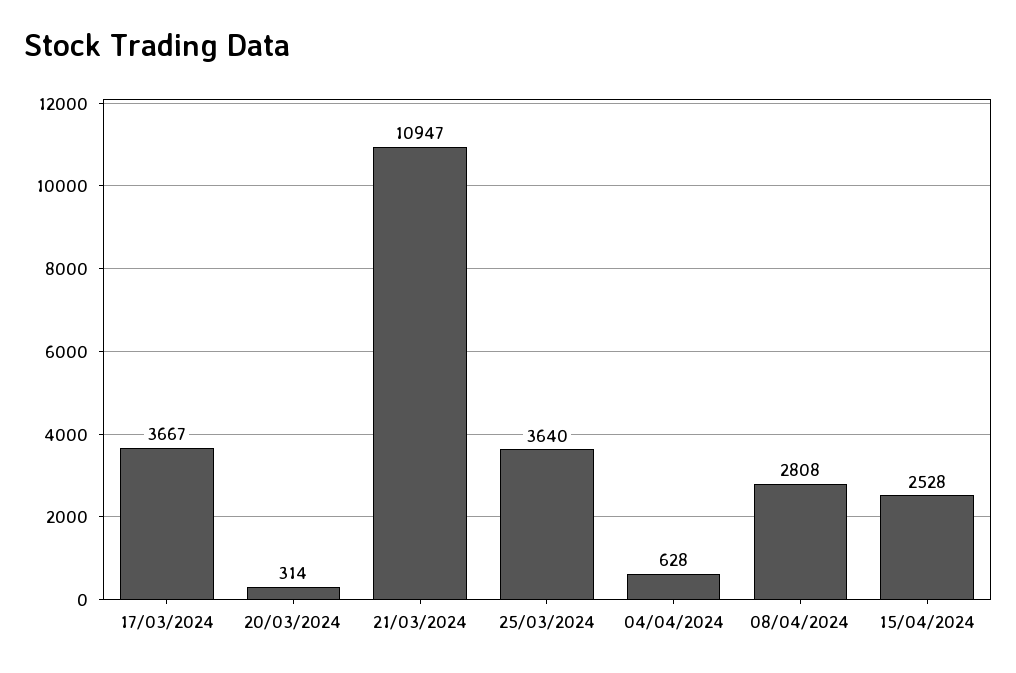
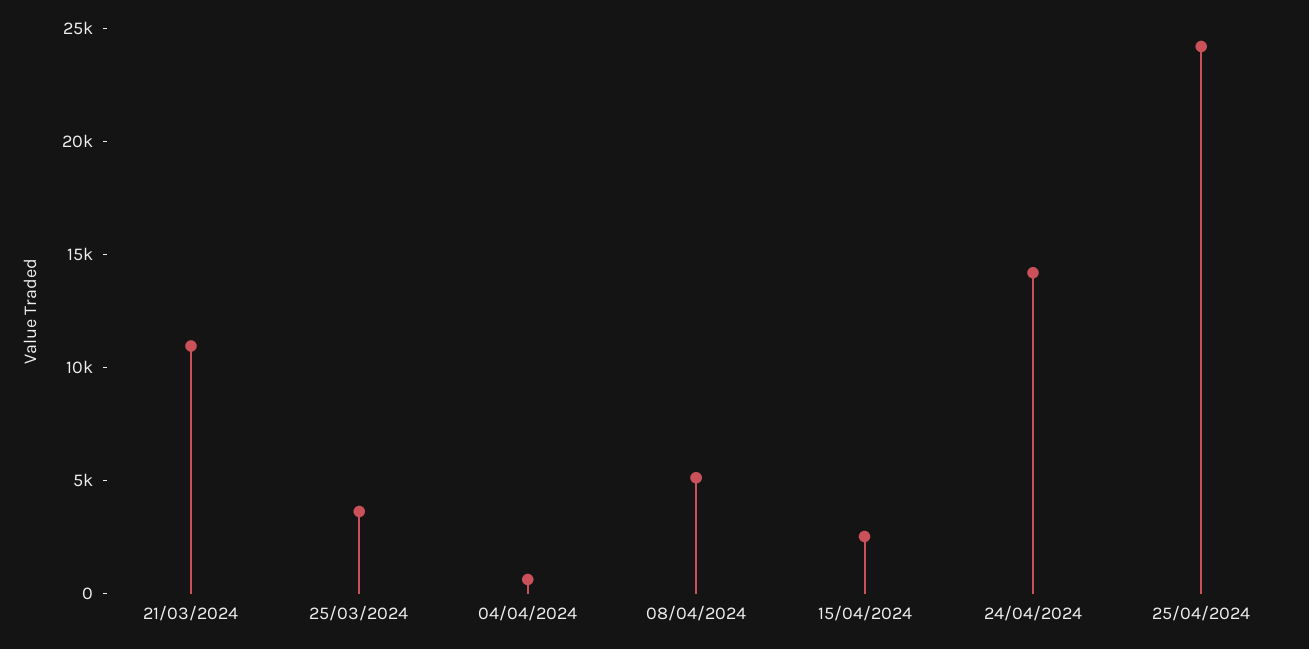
17/03/2024: 3667 -> none
20/03/2024: 314 -> none
08/04/2024: 2808 -> 5000
24/04/2024: none -> 14000
25/04/2024: none -> 24000

